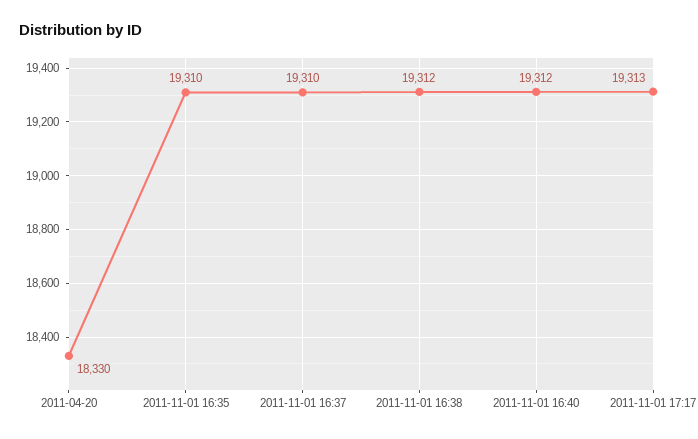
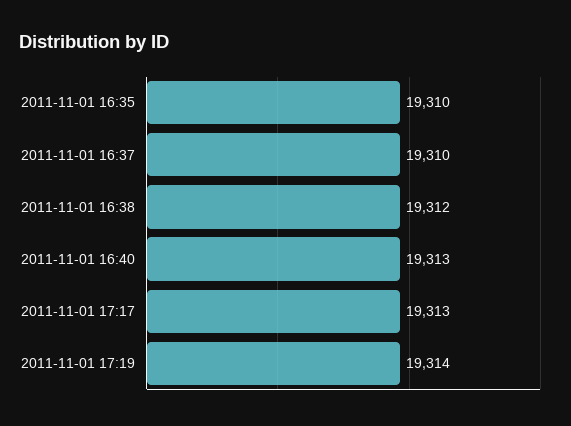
2011-04-20: 18330 -> none
2011-11-01 16:40: 19312 -> 19313
2011-11-01 17:19: none -> 19314

